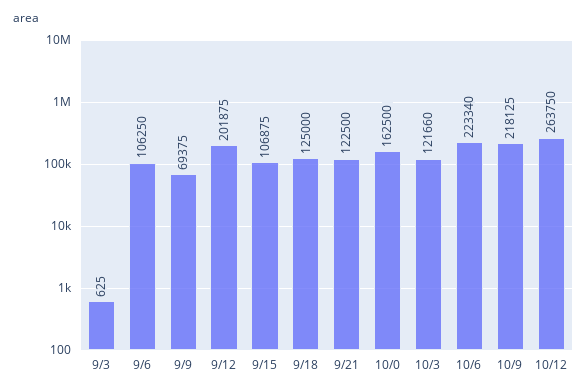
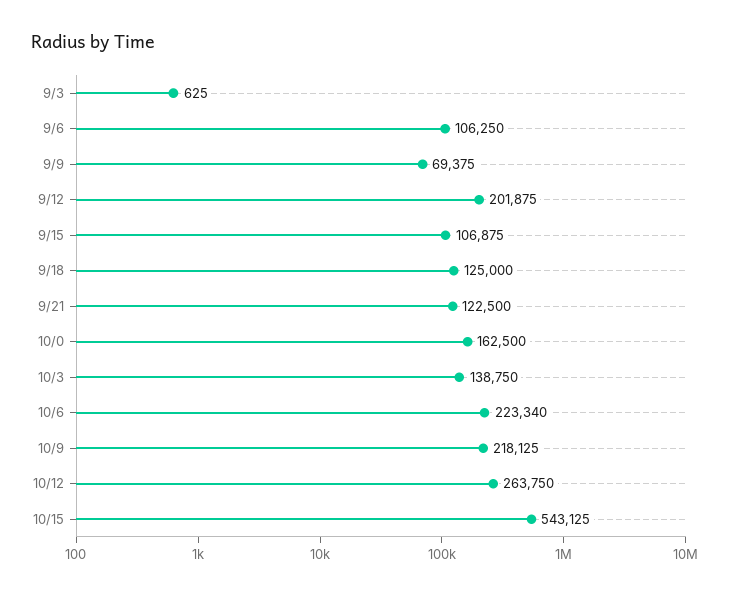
10/3: 121660 -> 138750
10/15: none -> 543125

